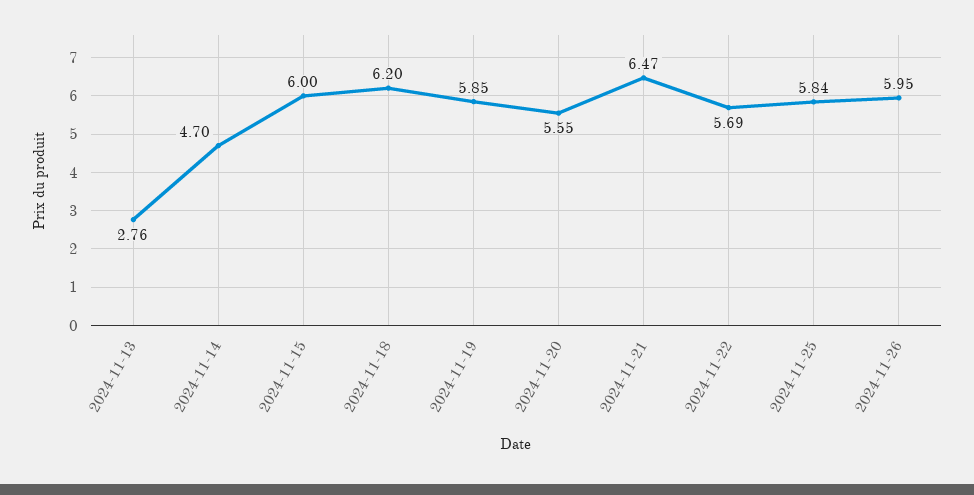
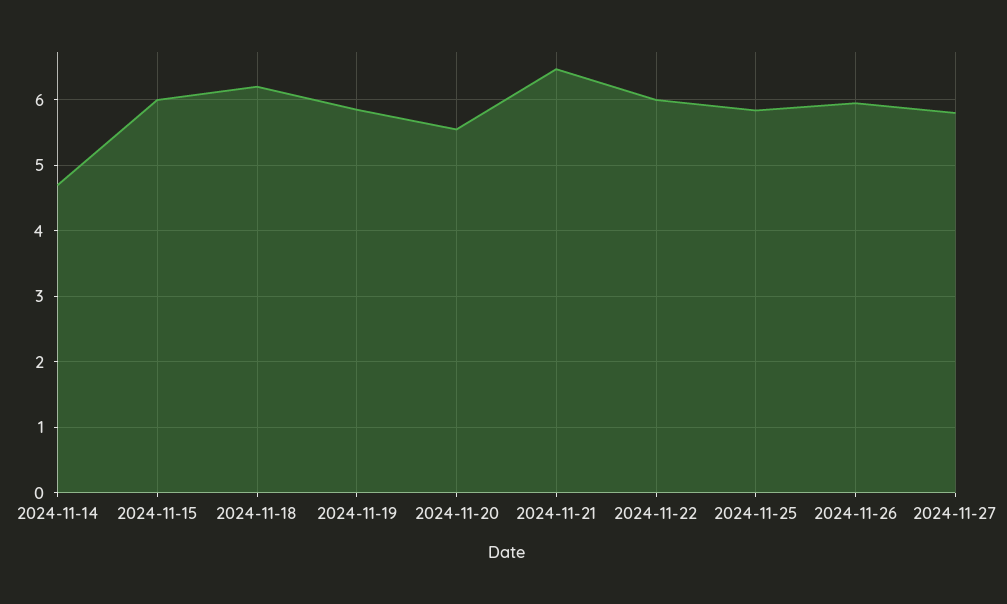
2024-11-13: 2.76 -> none
2024-11-22: 5.69 -> 6
2024-11-27: none -> 5.8

